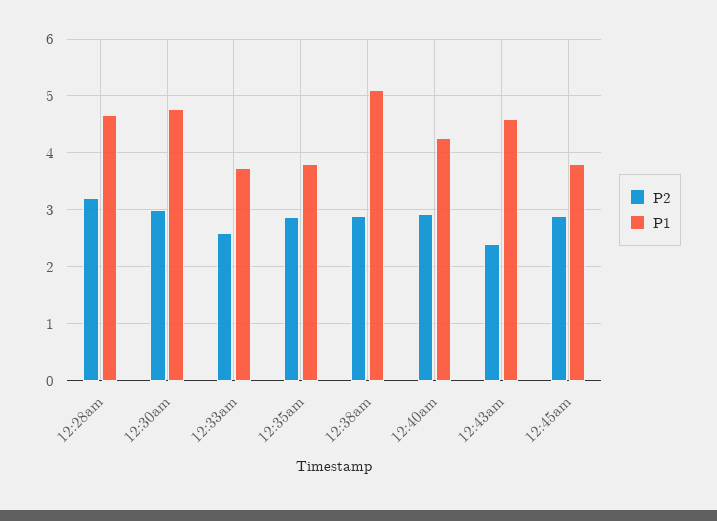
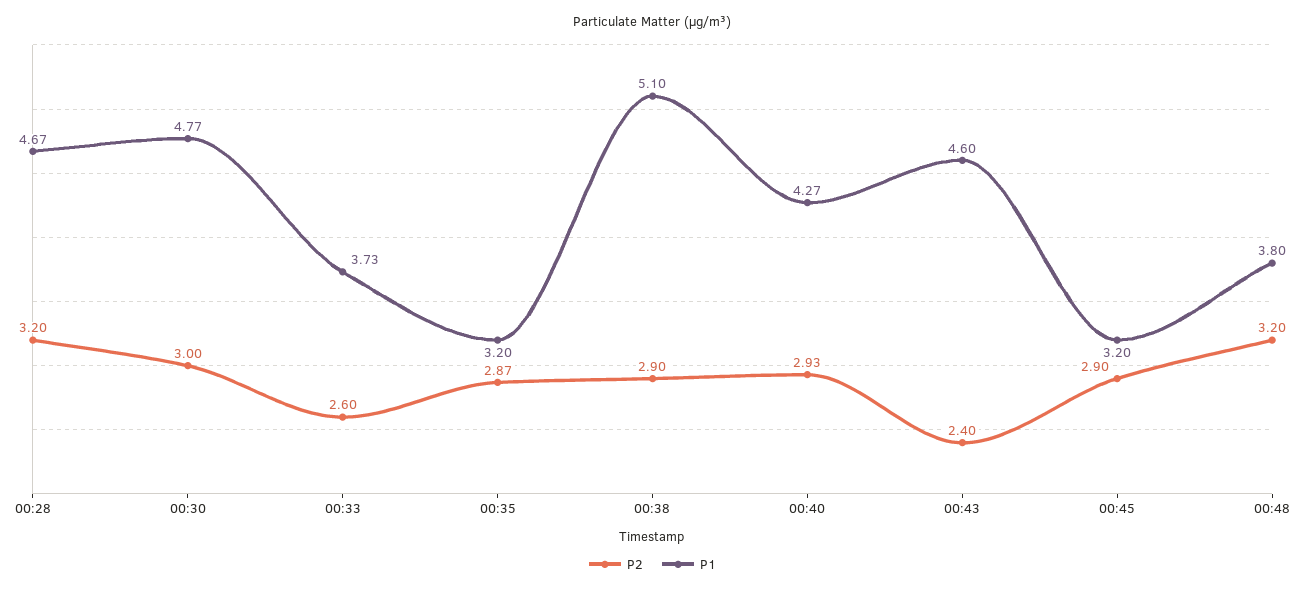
P1, 12:35am: 3.8 -> 3.2
P1, 12:45am: 3.8 -> 3.2
P2, 00:48: none -> 3.2
P1, 00:48: none -> 3.8

